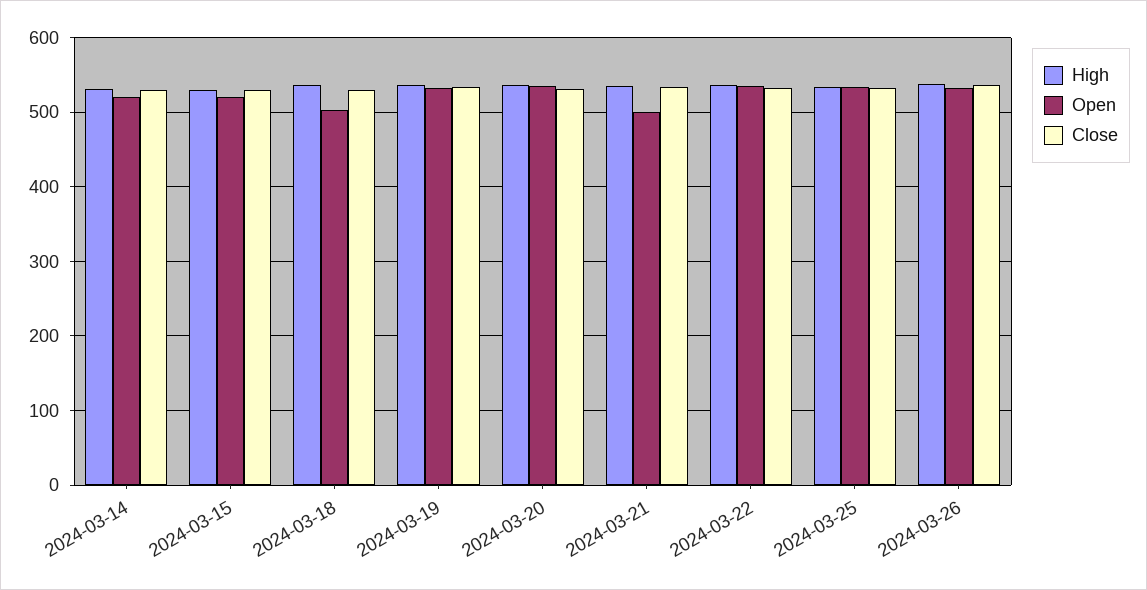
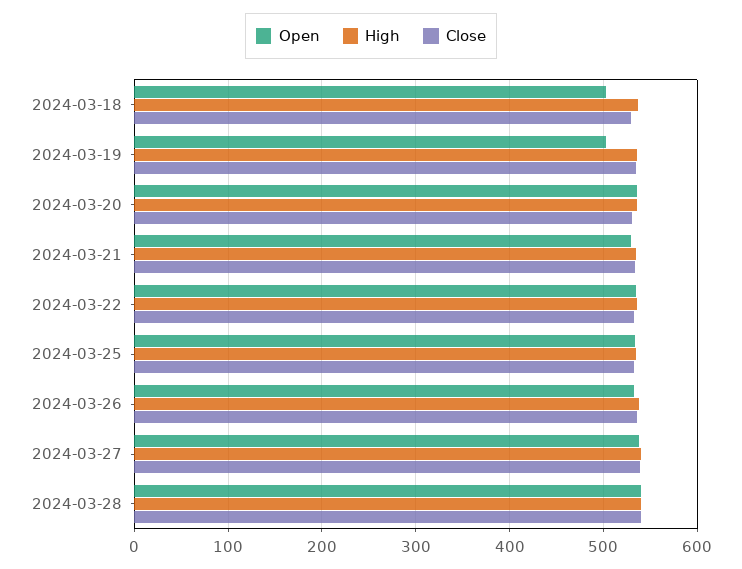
High, 2024-03-14: 530 -> none
Open, 2024-03-14: 520 -> none
Close, 2024-03-14: 530 -> none
High, 2024-03-15: 530 -> none
Open, 2024-03-15: 520 -> none
Close, 2024-03-15: 530 -> none
Open, 2024-03-19: 530 -> 500
Open, 2024-03-21: 500 -> 530
Open, 2024-03-27: none -> 540
High, 2024-03-27: none -> 540
Close, 2024-03-27: none -> 540
Open, 2024-03-28: none -> 540
High, 2024-03-28: none -> 540
Close, 2024-03-28: none -> 540

